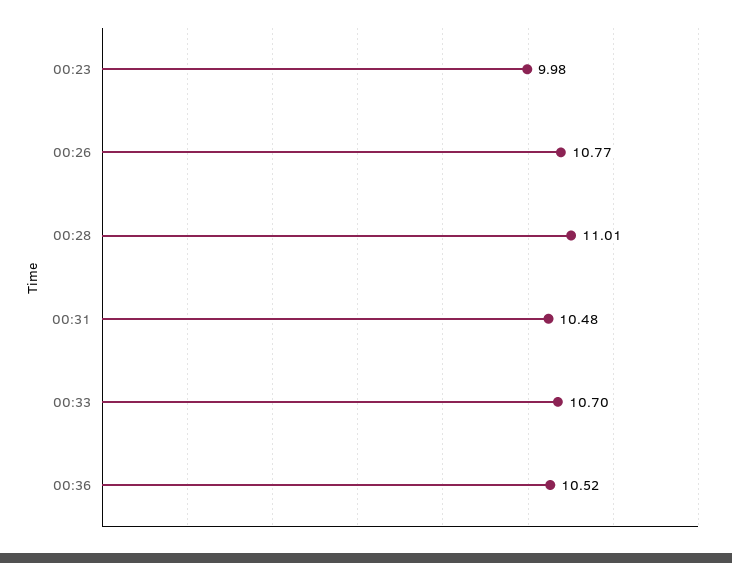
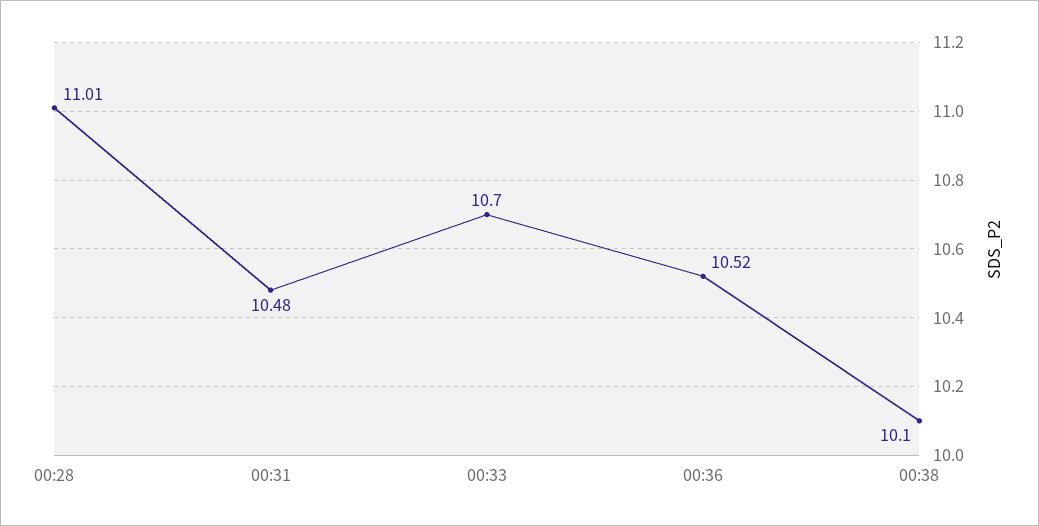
00:23: 9.98 -> none
00:26: 10.77 -> none
00:38: none -> 10.1

